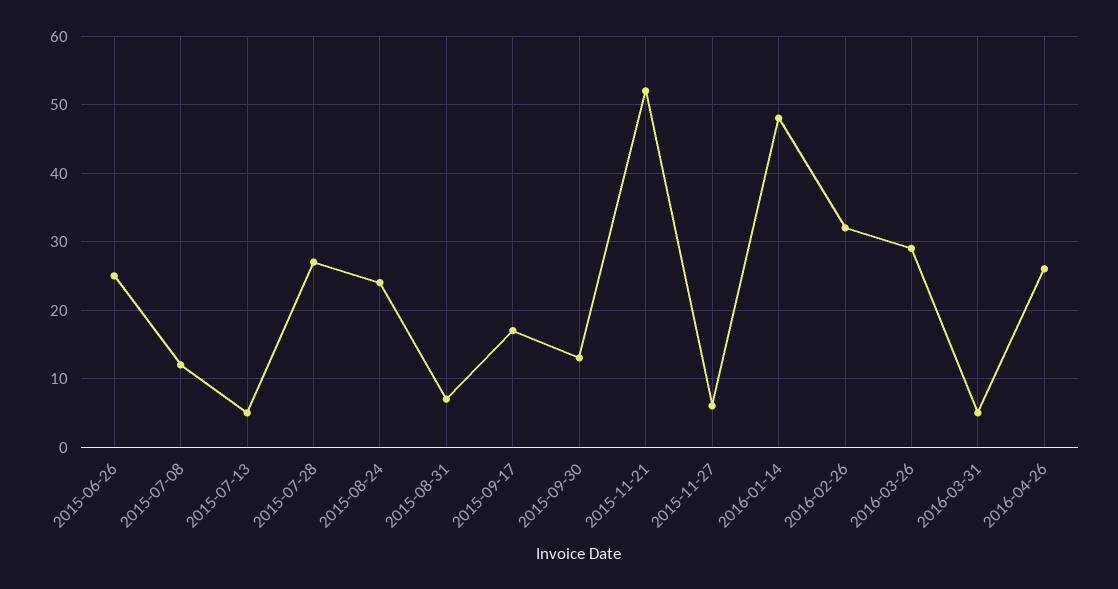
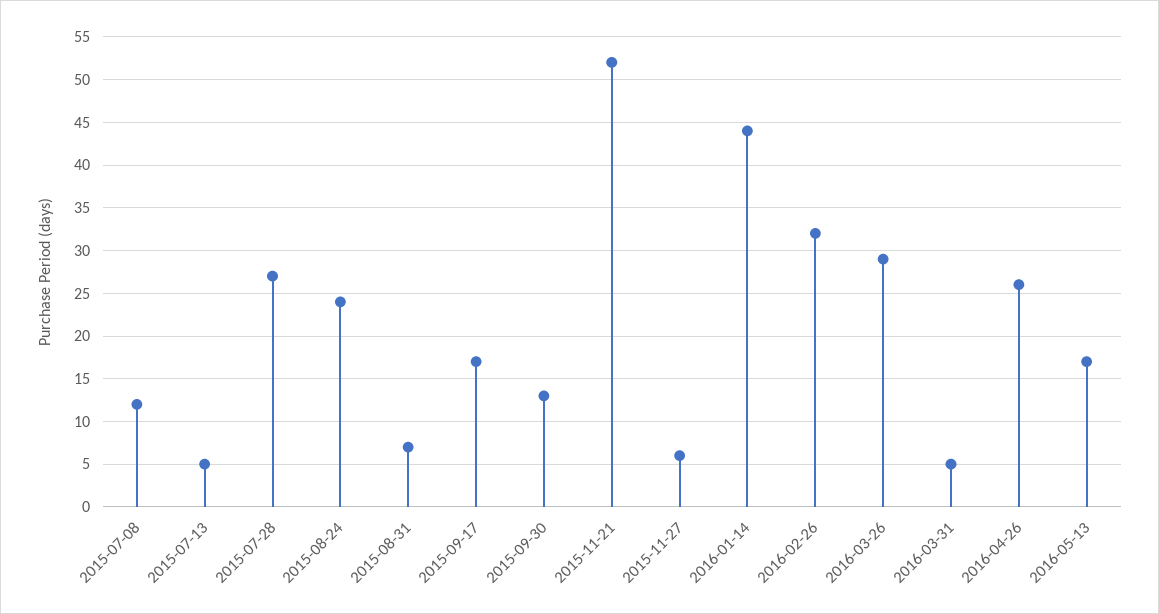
2015-06-26: 25 -> none
2016-01-14: 48 -> 44
2016-05-13: none -> 17

